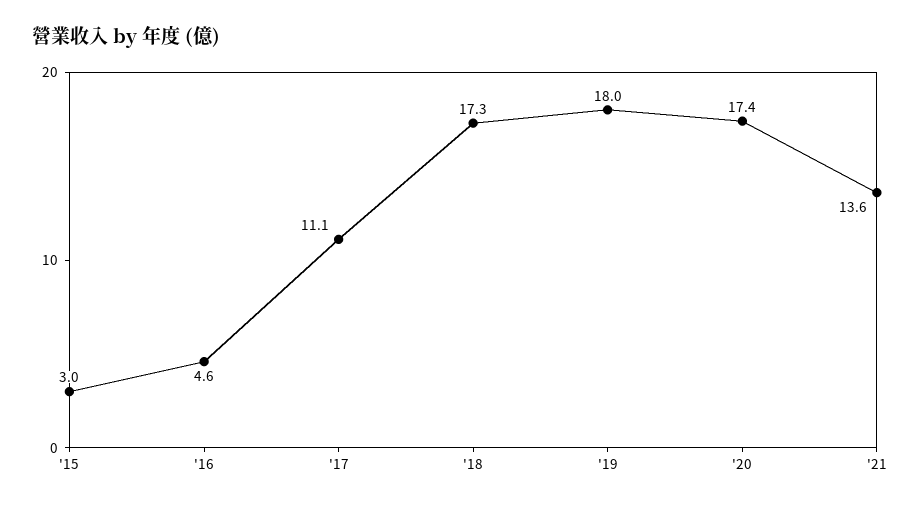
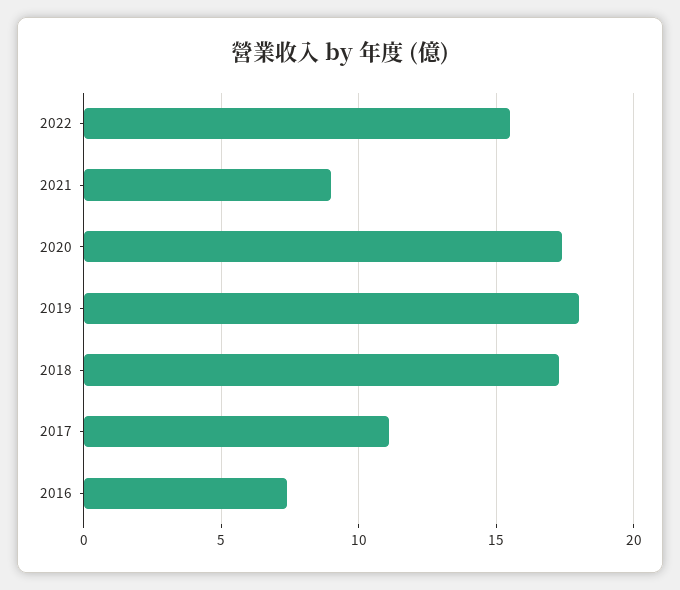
'15: 3 -> none
'16: 4.6 -> 7.5
'21: 13.6 -> 9
2022: none -> 15.5

